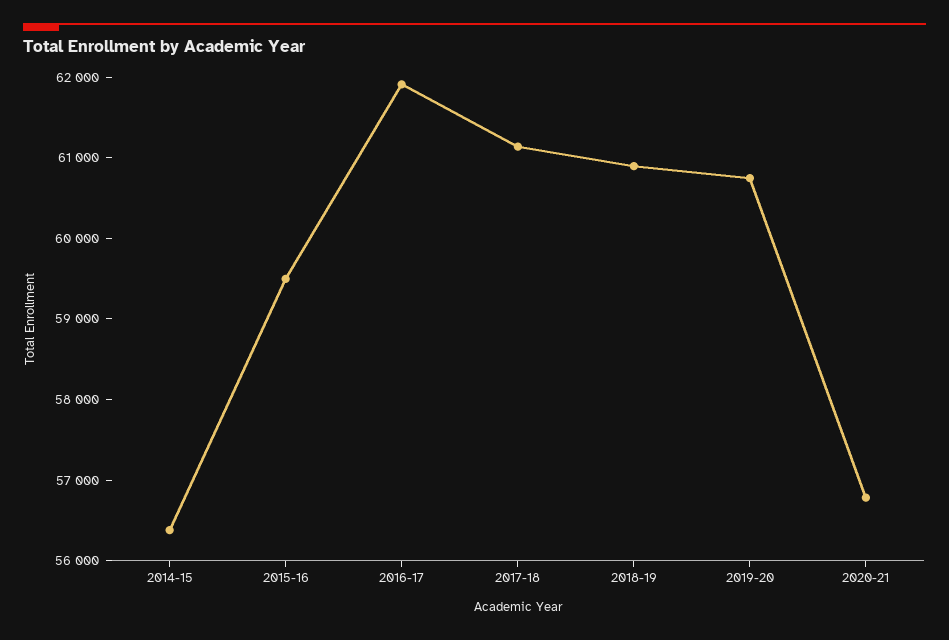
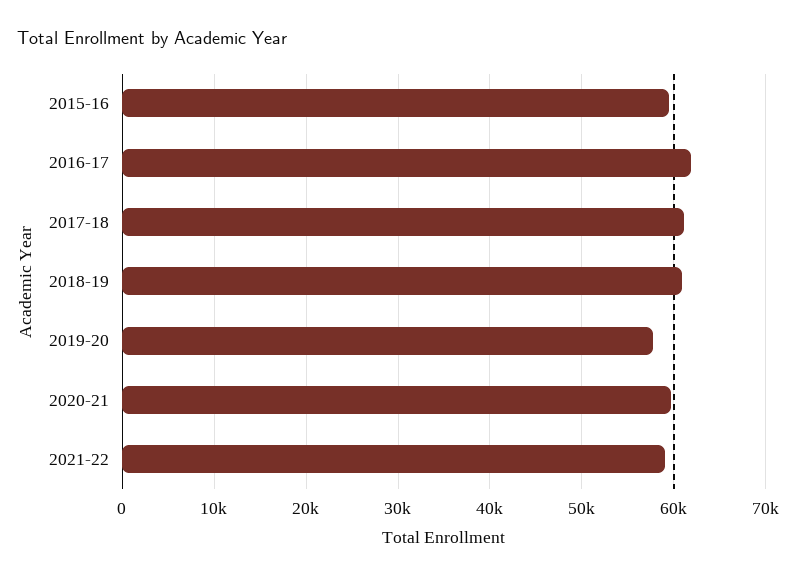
2014-15: 56400 -> none
2019-20: 60800 -> 58000
2020-21: 56800 -> 60000
2021-22: none -> 59000

